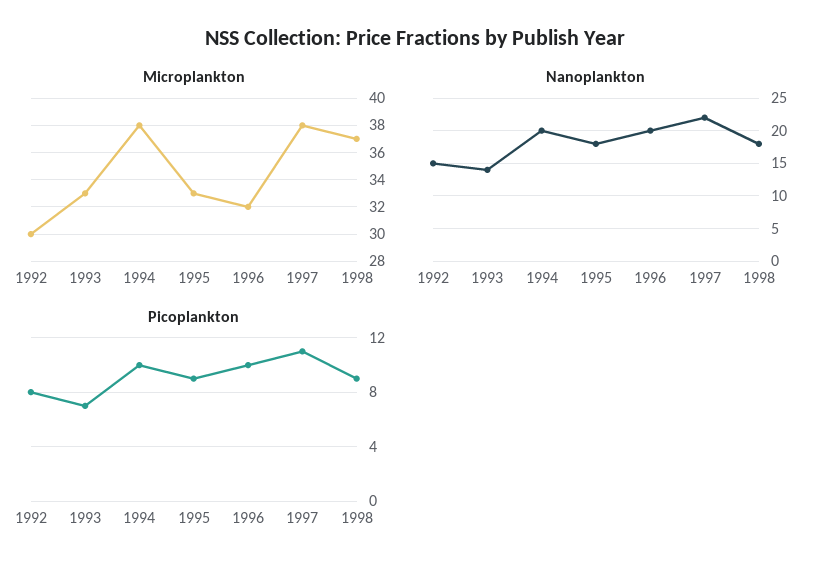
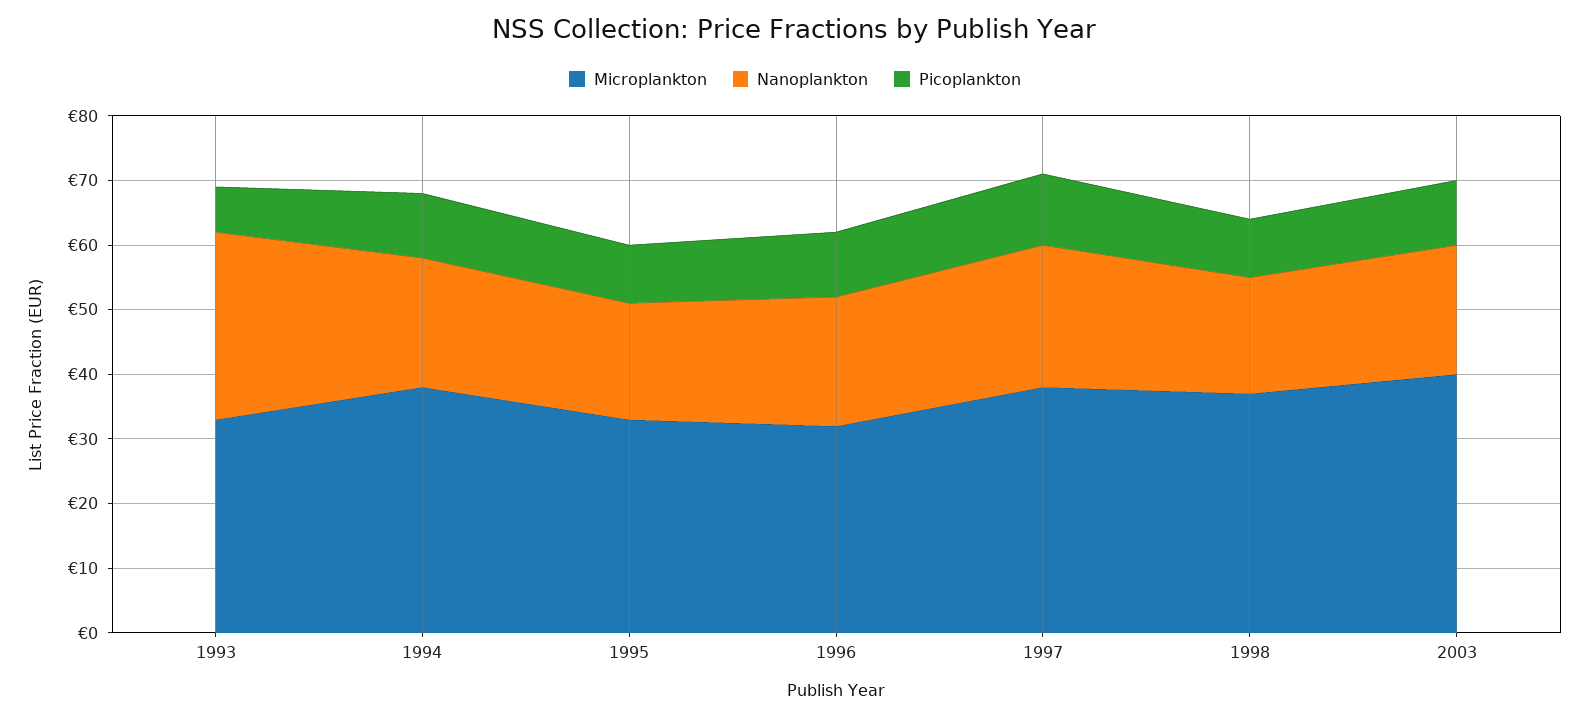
Microplankton, 1992: 30 -> none
Nanoplankton, 1992: 15 -> none
Nanoplankton, 1993: 14 -> 30
Picoplankton, 1992: 8 -> none
Microplankton, 2003: none -> 40
Nanoplankton, 2003: none -> 20
Picoplankton, 2003: none -> 10

